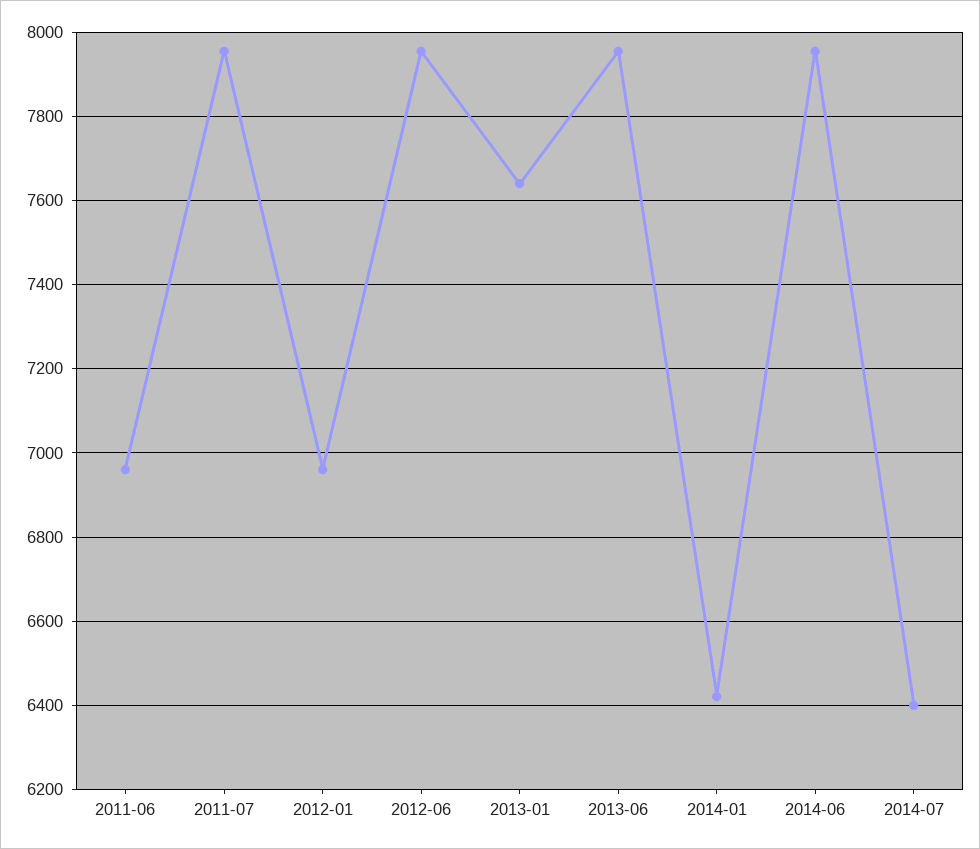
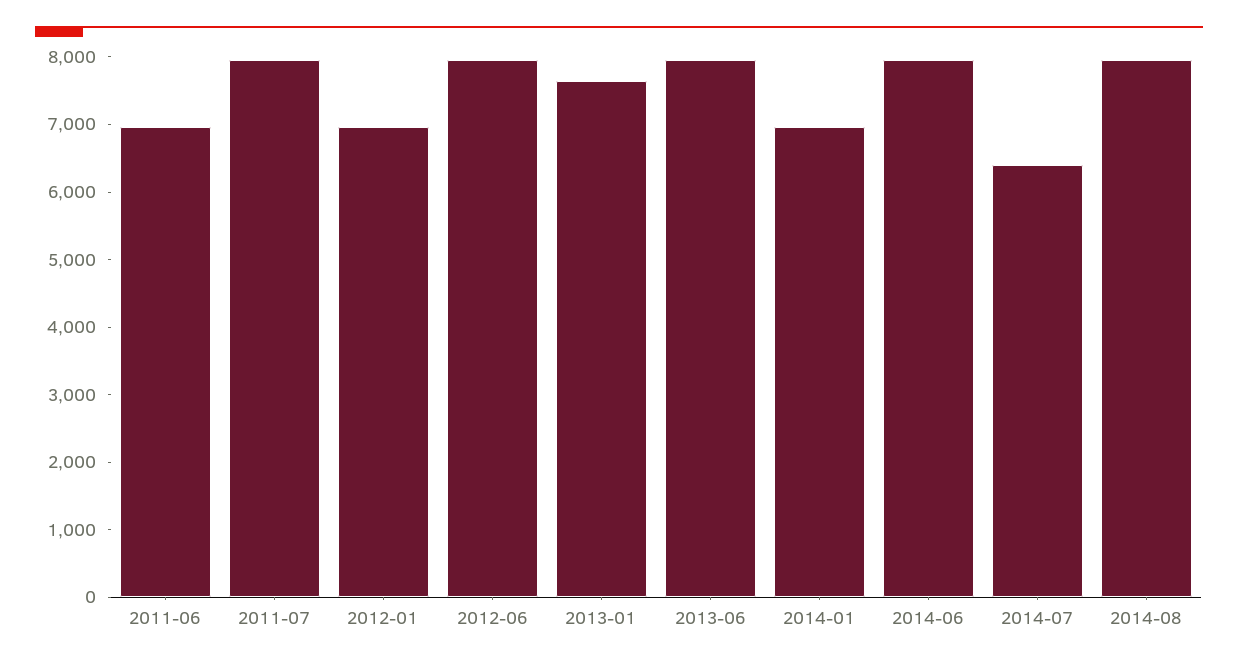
2014-01: 6420 -> 7000
2014-08: none -> 8000

